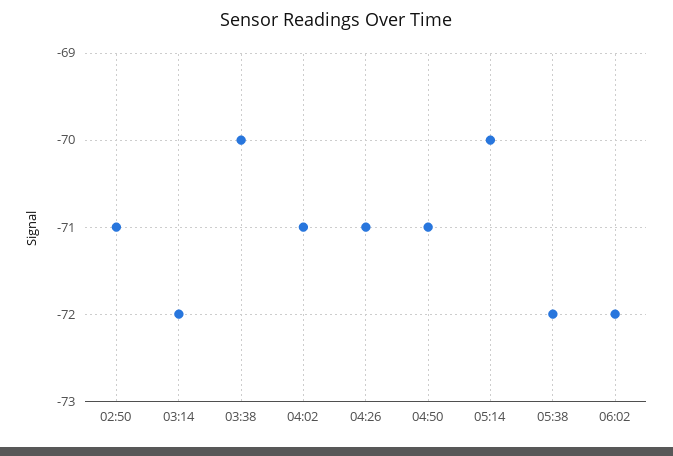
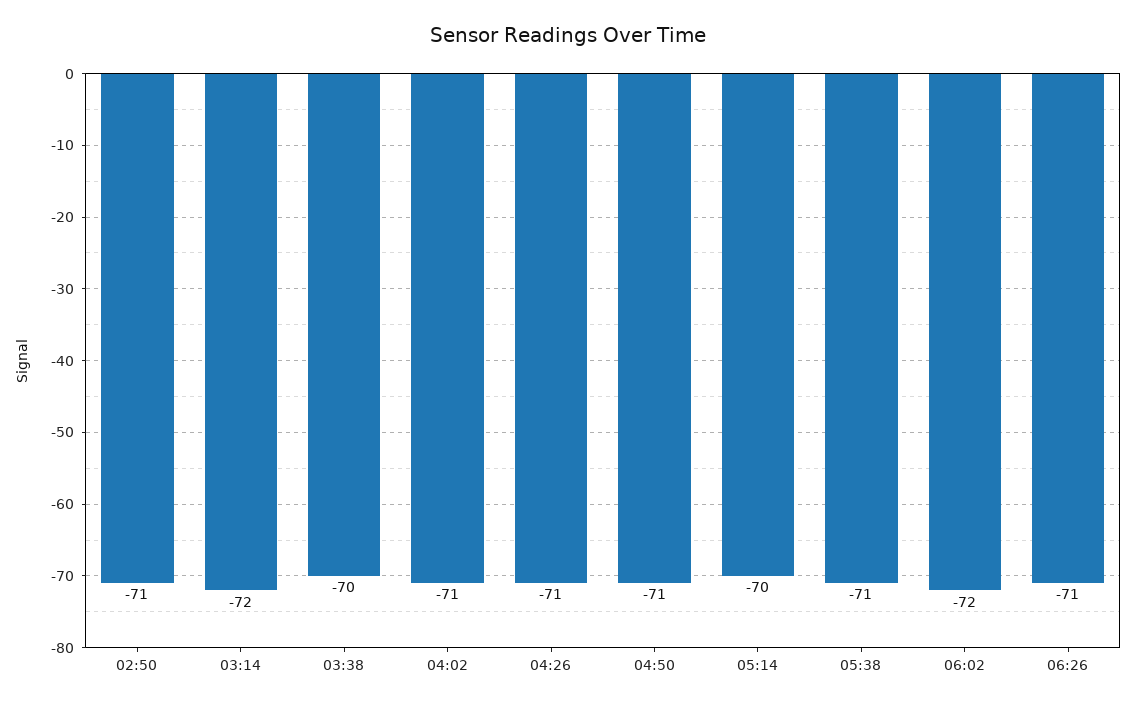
05:38: -72 -> -71
06:26: none -> -71

